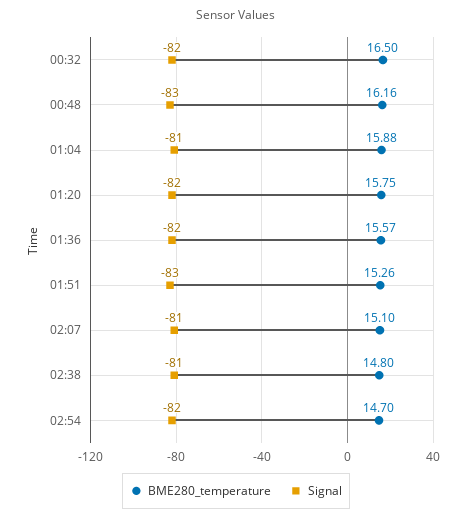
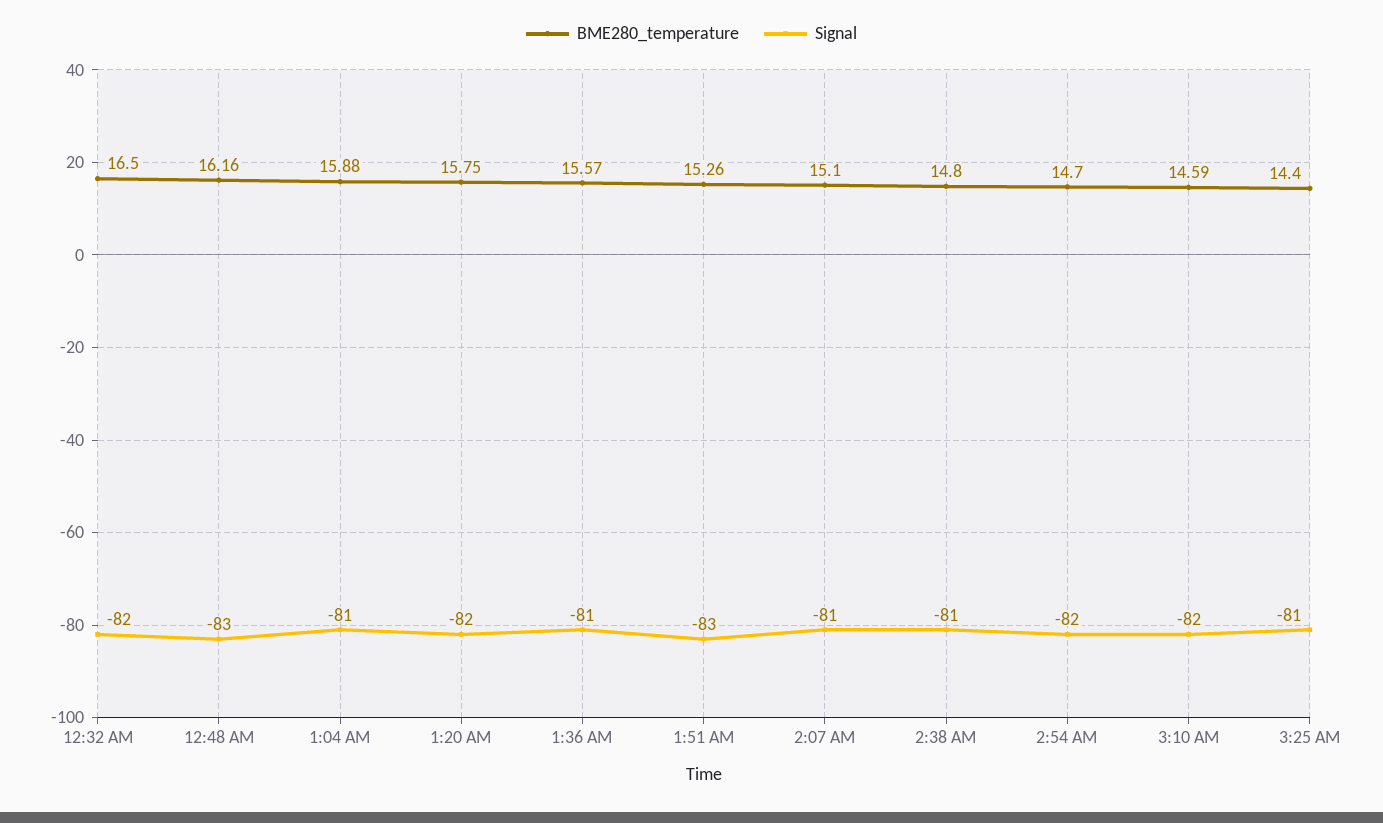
Signal, 01:36: -82 -> -81
BME280_temperature, 3:10 AM: none -> 14.59
Signal, 3:10 AM: none -> -82
BME280_temperature, 3:25 AM: none -> 14.4
Signal, 3:25 AM: none -> -81

